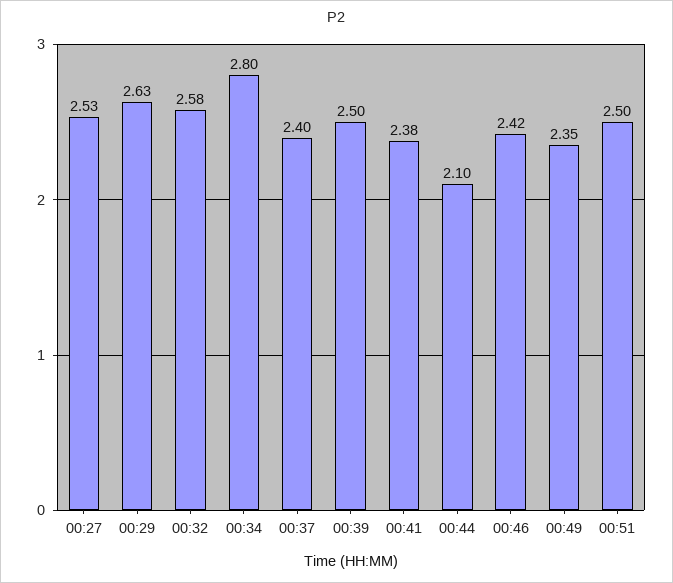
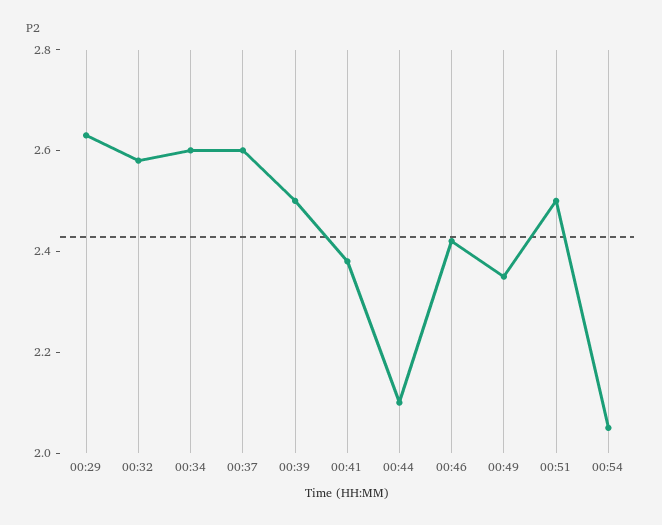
00:27: 2.53 -> none
00:34: 2.8 -> 2.6
00:37: 2.4 -> 2.6
00:54: none -> 2.05

